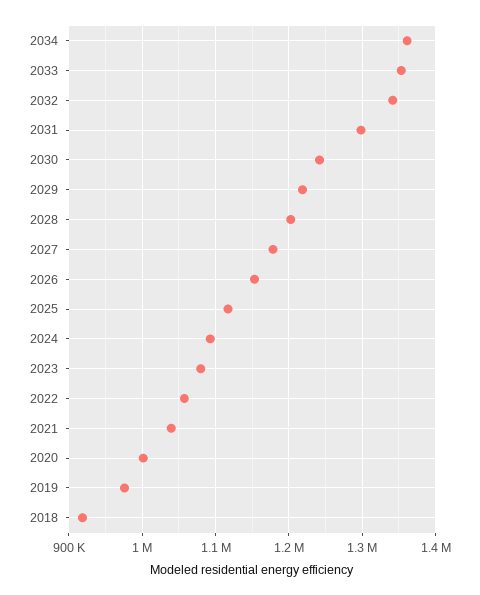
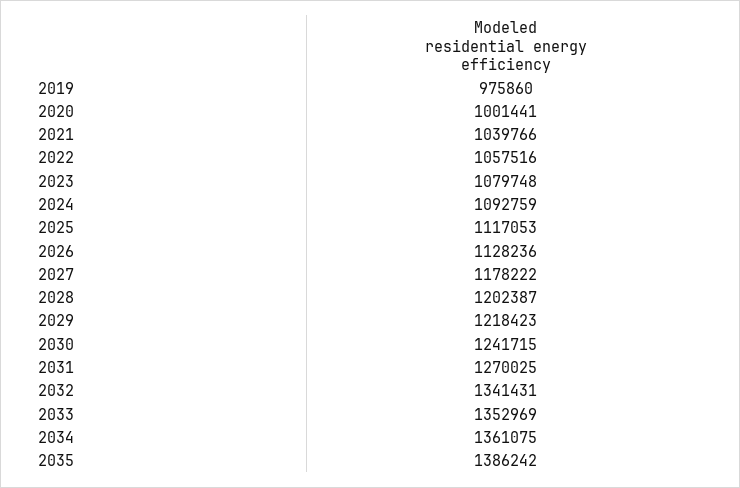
2031: 1300000 -> 1270025
2026: 1150000 -> 1128236
2018: 920000 -> none
2035: none -> 1386242

